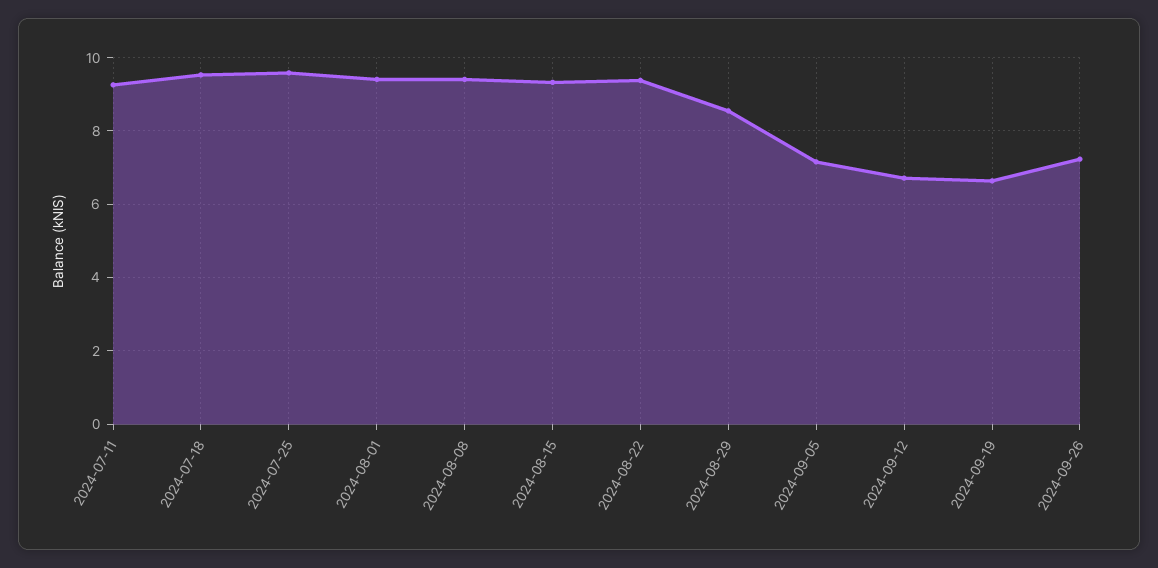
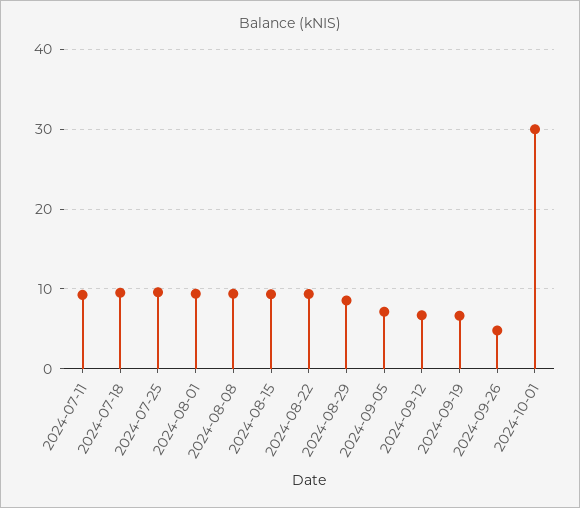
2024-09-26: 7.2 -> 5
2024-10-01: none -> 30

